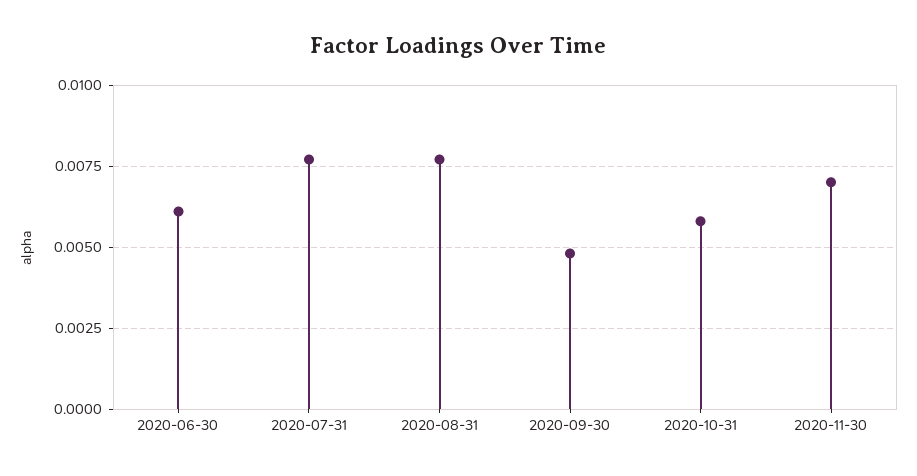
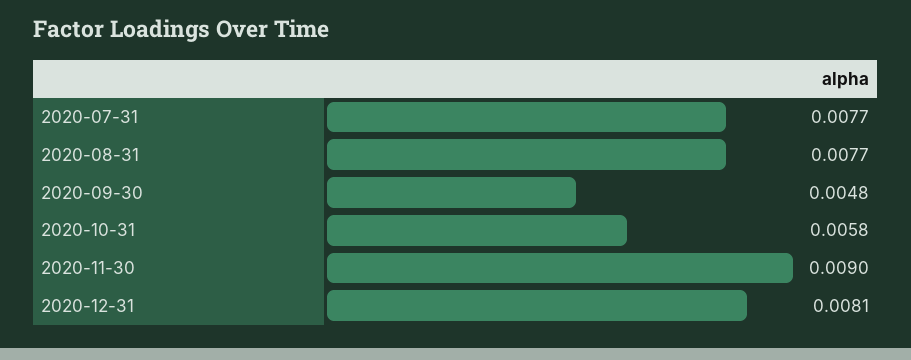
2020-06-30: 0.006 -> none
2020-11-30: 0.007 -> 0.009
2020-12-31: none -> 0.0081

